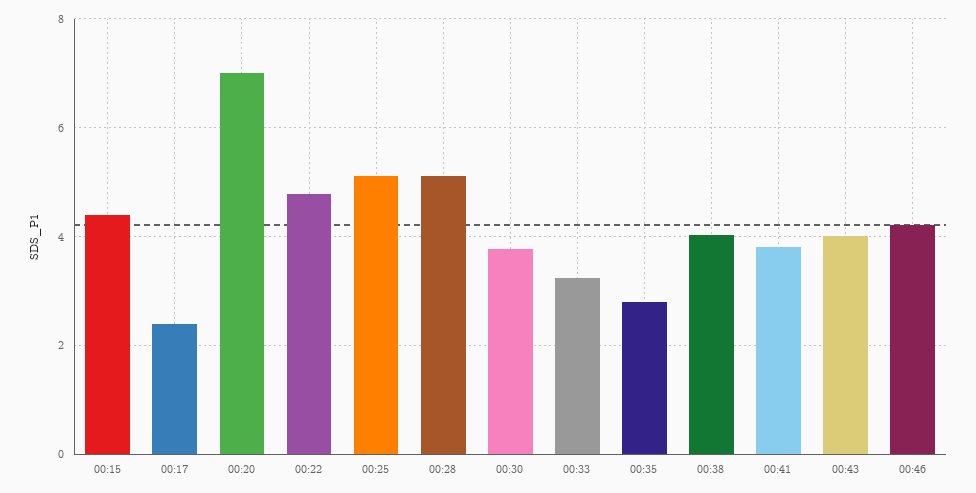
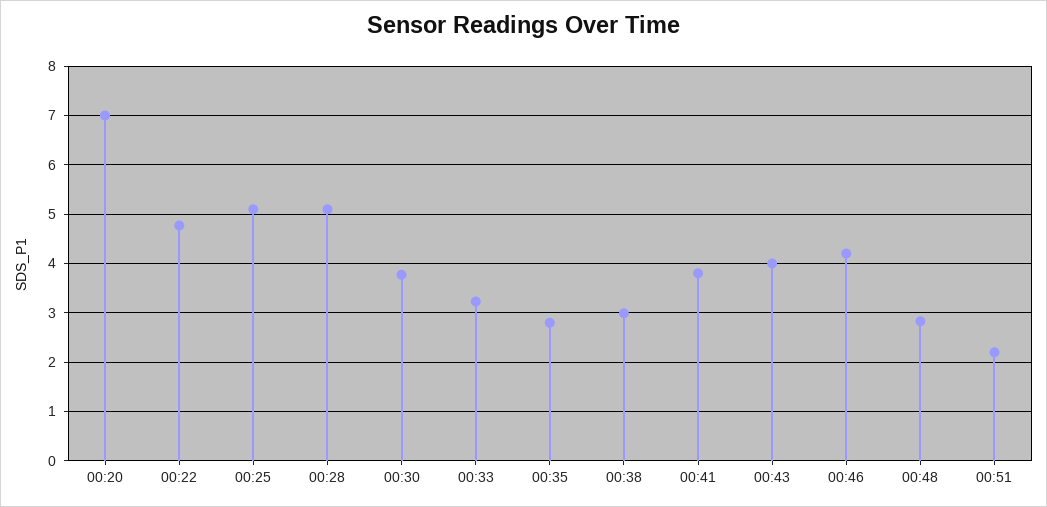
00:15: 4.4 -> none
00:17: 2.4 -> none
00:38: 4 -> 3
00:48: none -> 2.8
00:51: none -> 2.2

